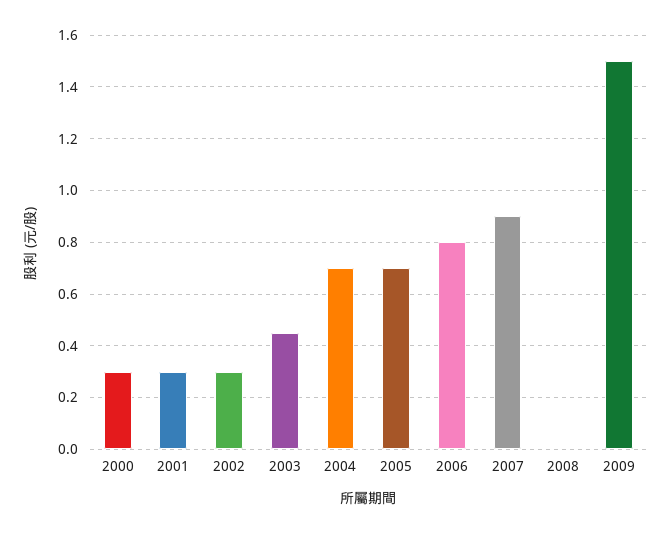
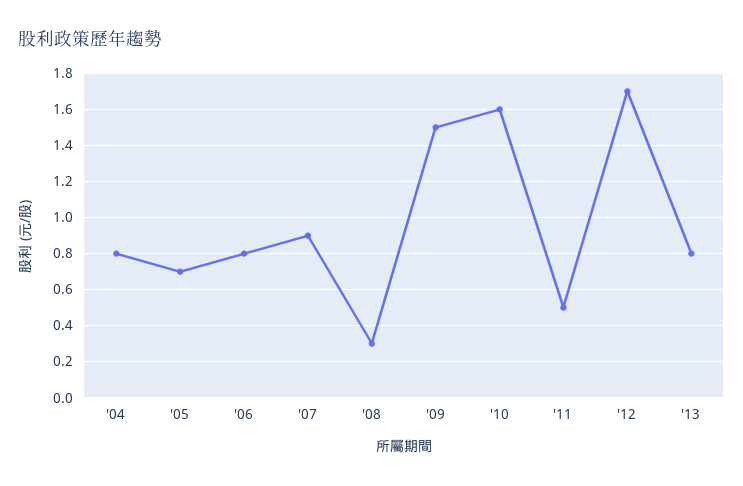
2000: 0.3 -> none
2001: 0.3 -> none
2002: 0.3 -> none
2003: 0.45 -> none
2004: 0.7 -> 0.8
2008: 0 -> 0.3
'10: none -> 1.6
'11: none -> 0.5
'12: none -> 1.7
'13: none -> 0.8

